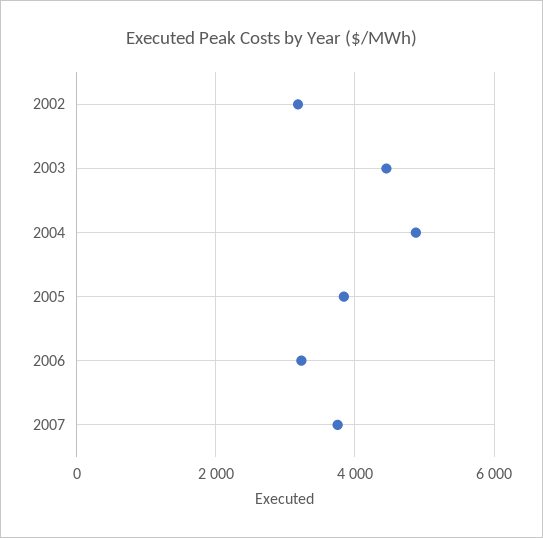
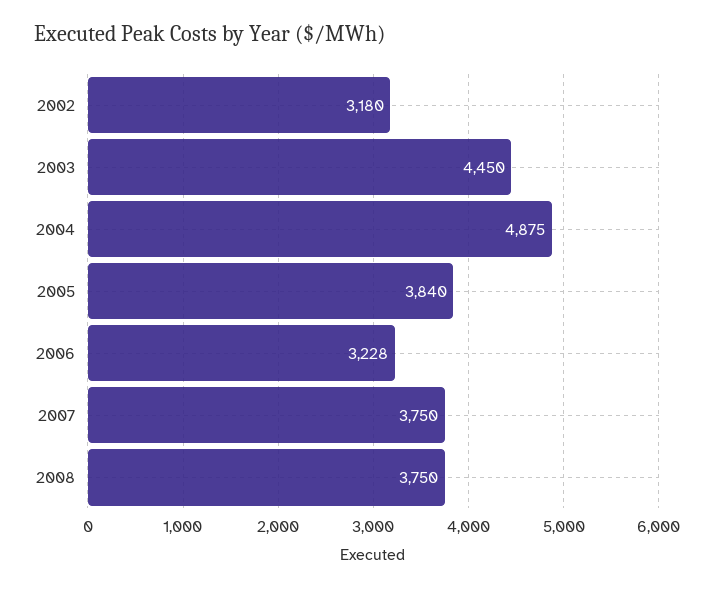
2008: none -> 3750

